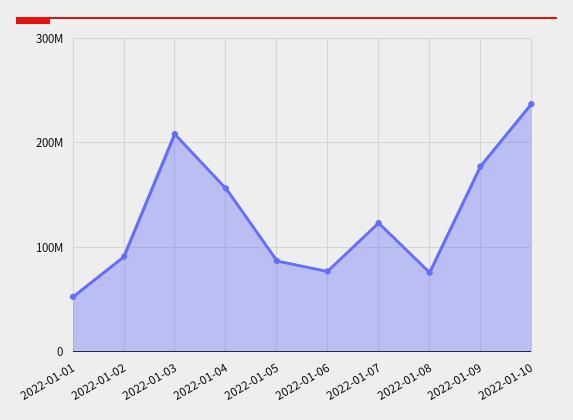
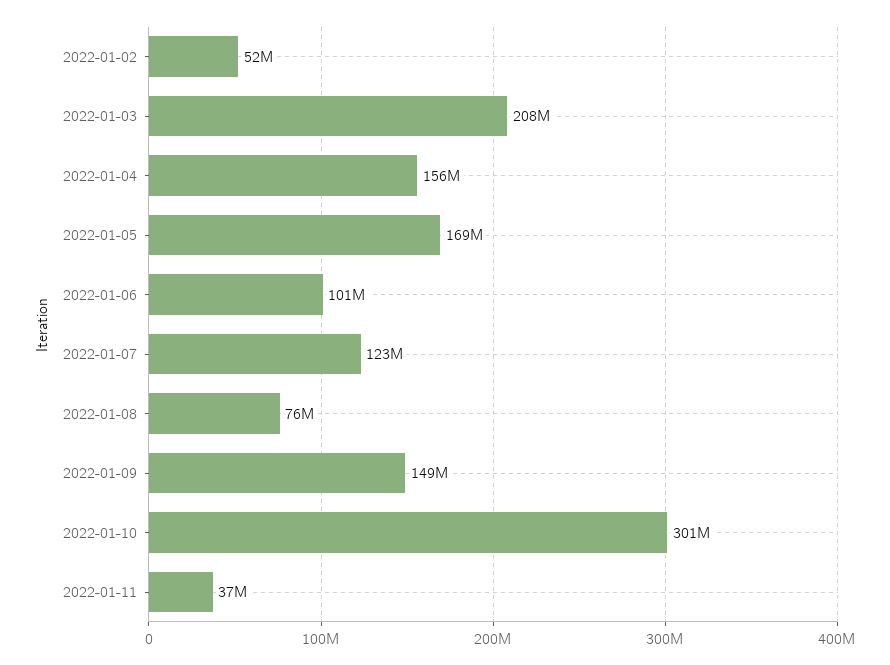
2022-01-01: 50000000 -> none
2022-01-02: 90000000 -> 52000000
2022-01-05: 90000000 -> 169000000
2022-01-06: 80000000 -> 101000000
2022-01-09: 180000000 -> 149000000
2022-01-10: 240000000 -> 301000000
2022-01-11: none -> 37000000

